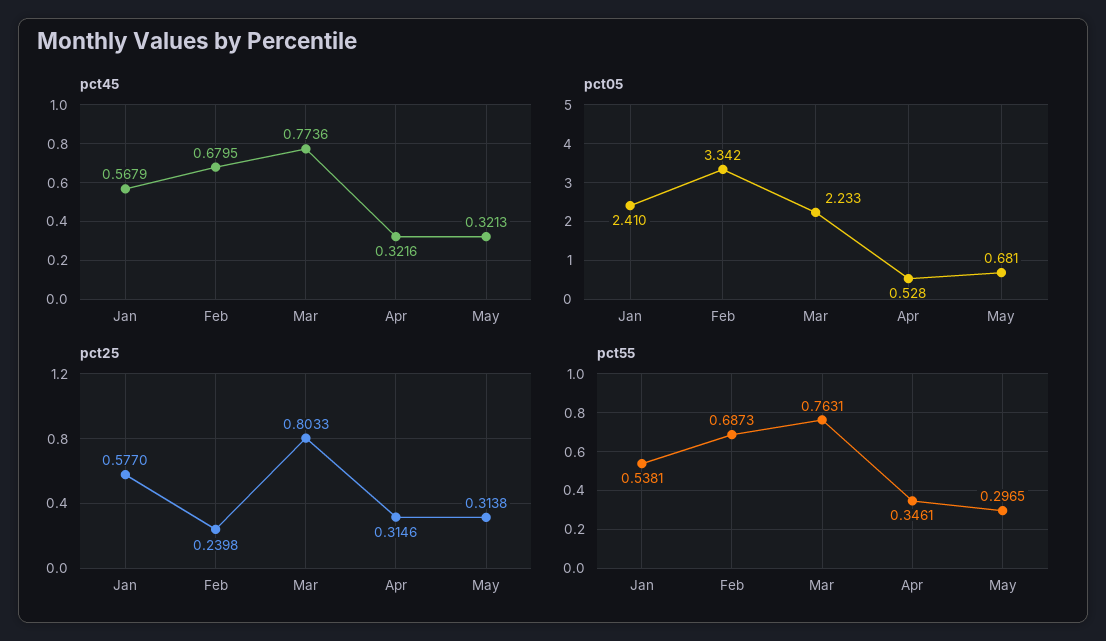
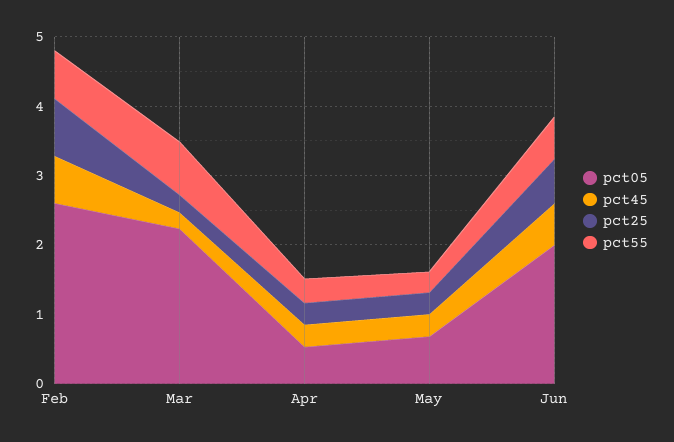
pct45, Jan: 0.5679 -> none
pct45, Mar: 0.7736 -> 0.2
pct05, Jan: 2.41 -> none
pct05, Feb: 3.342 -> 2.6
pct25, Jan: 0.577 -> none
pct25, Feb: 0.2398 -> 0.8
pct25, Mar: 0.8033 -> 0.2
pct55, Jan: 0.5381 -> none
pct05, Jun: none -> 2
pct45, Jun: none -> 0.6
pct25, Jun: none -> 0.6
pct55, Jun: none -> 0.6

